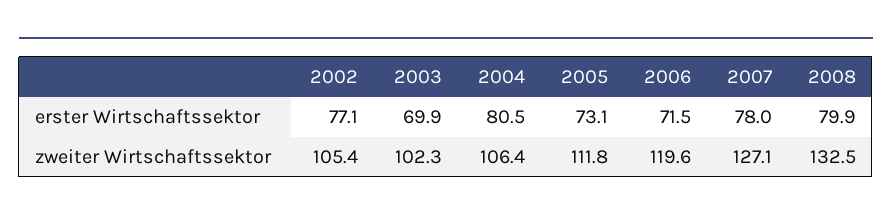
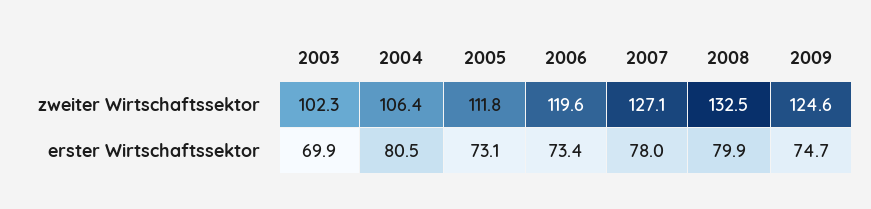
2002, erster Wirtschaftssektor: 77.1 -> none
2006, erster Wirtschaftssektor: 71.5 -> 73.4
2002, zweiter Wirtschaftssektor: 105.4 -> none
2009, zweiter Wirtschaftssektor: none -> 124.6
2009, erster Wirtschaftssektor: none -> 74.7

